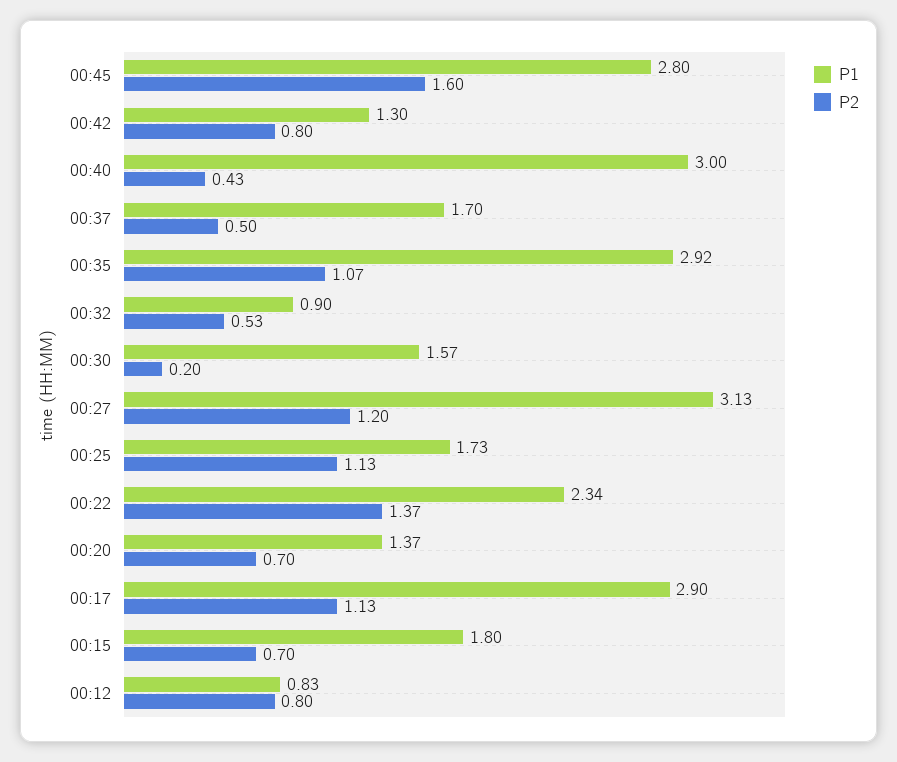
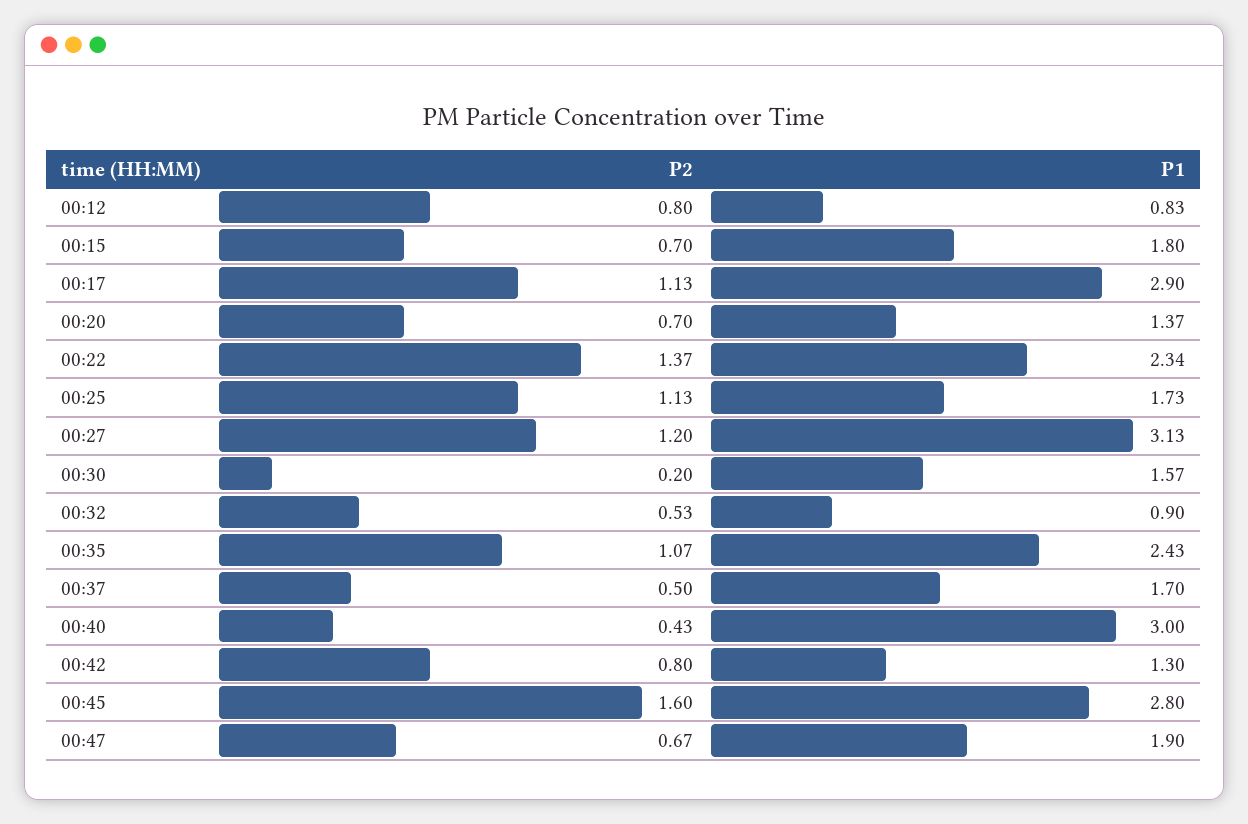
P1, 00:35: 2.92 -> 2.43
P2, 00:47: none -> 0.67
P1, 00:47: none -> 1.9

